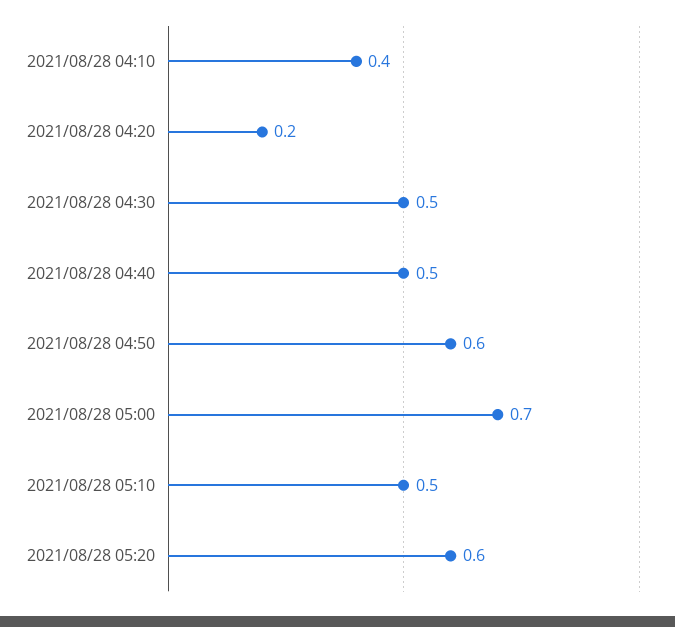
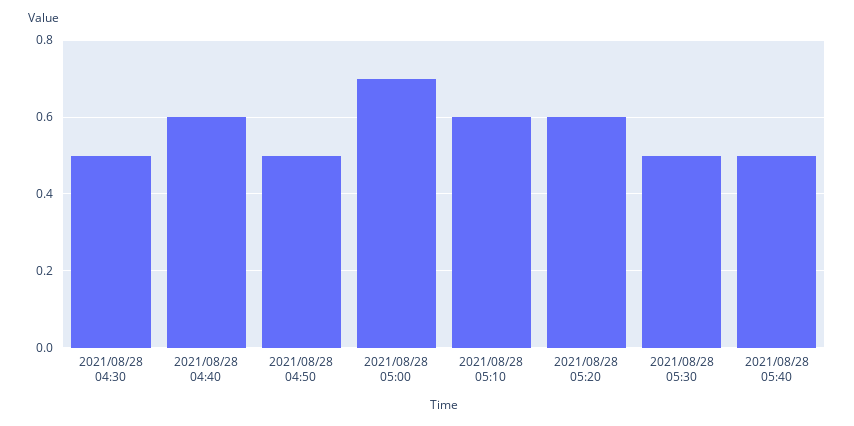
2021/08/28 04:10: 0.4 -> none
2021/08/28 04:20: 0.2 -> none
2021/08/28 04:40: 0.5 -> 0.6
2021/08/28 04:50: 0.6 -> 0.5
2021/08/28 05:10: 0.5 -> 0.6
2021/08/28 05:30: none -> 0.5
2021/08/28 05:40: none -> 0.5

